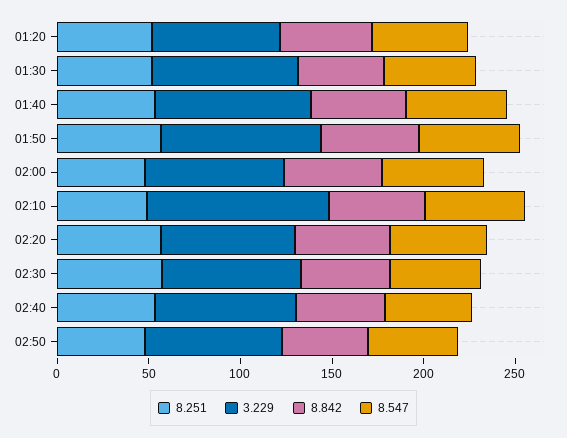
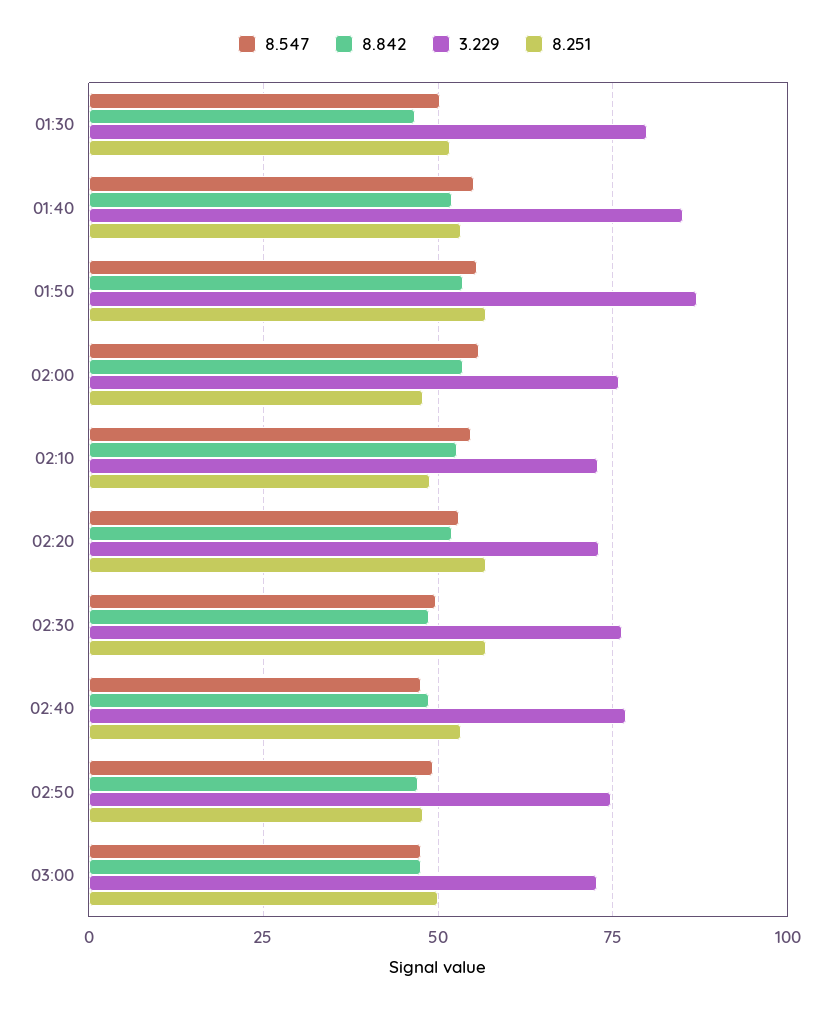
8.251, 01:20: 50 -> none
3.229, 01:20: 70 -> none
8.842, 01:20: 50 -> none
8.547, 01:20: 50 -> none
3.229, 02:10: 100 -> 72.5
8.547, 03:00: none -> 47.5
8.842, 03:00: none -> 47.5
3.229, 03:00: none -> 72.5
8.251, 03:00: none -> 50

